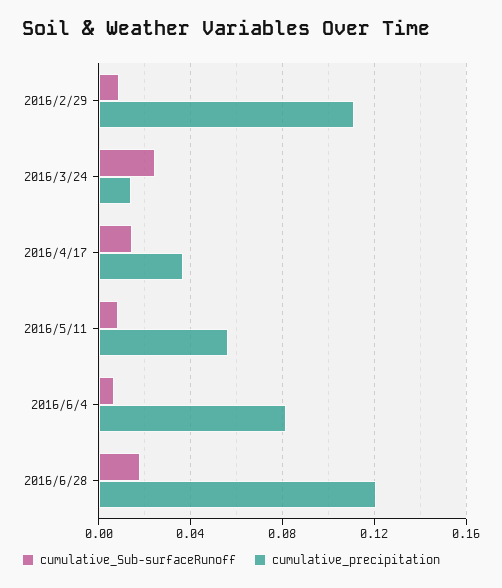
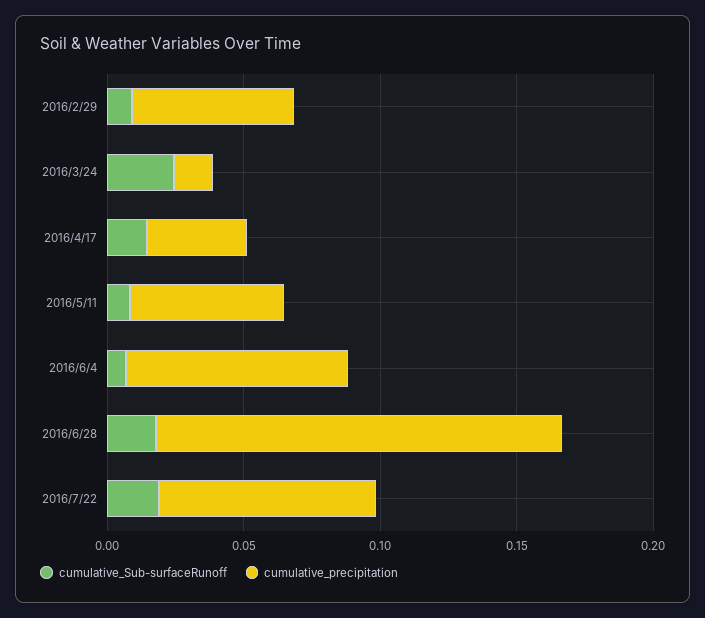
cumulative_precipitation, 2016/2/29: 0.11 -> 0.06
cumulative_precipitation, 2016/6/28: 0.12 -> 0.15
cumulative_Sub-surfaceRunoff, 2016/7/22: none -> 0.02
cumulative_precipitation, 2016/7/22: none -> 0.08

